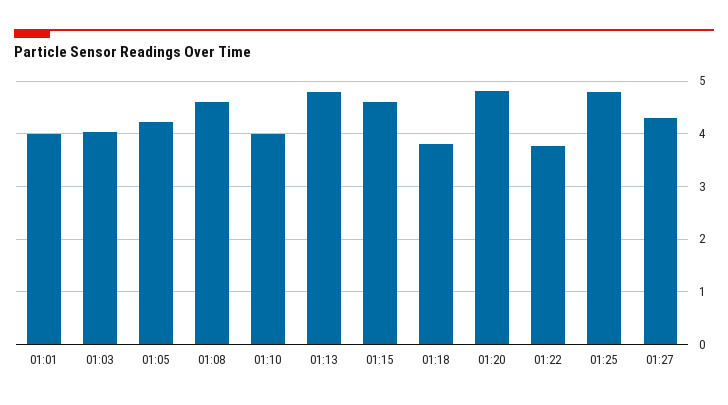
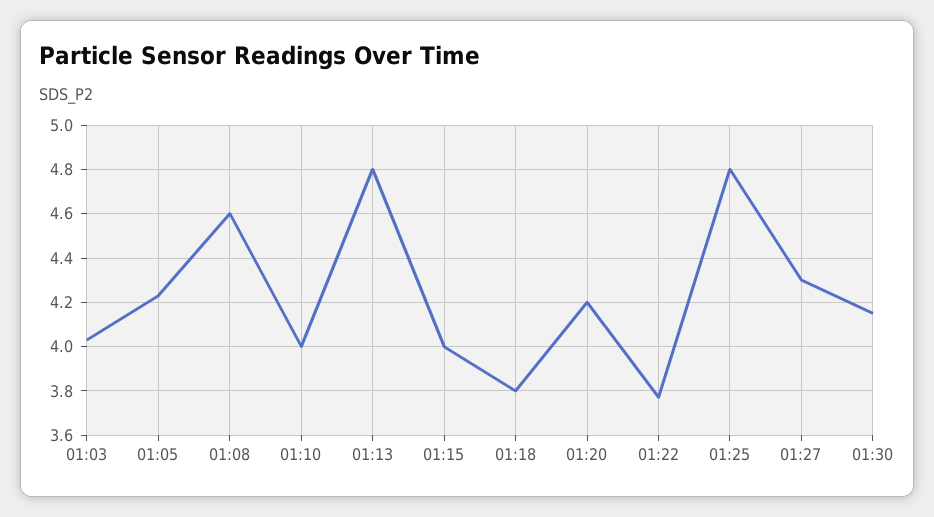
01:01: 4 -> none
01:15: 4.6 -> 4
01:20: 4.8 -> 4.2
01:30: none -> 4.15

